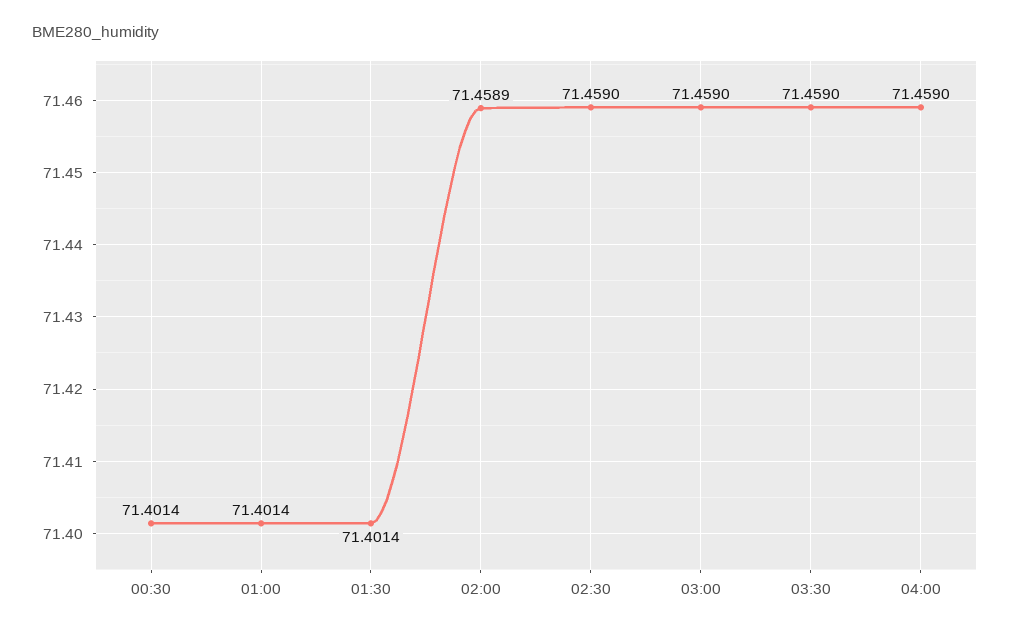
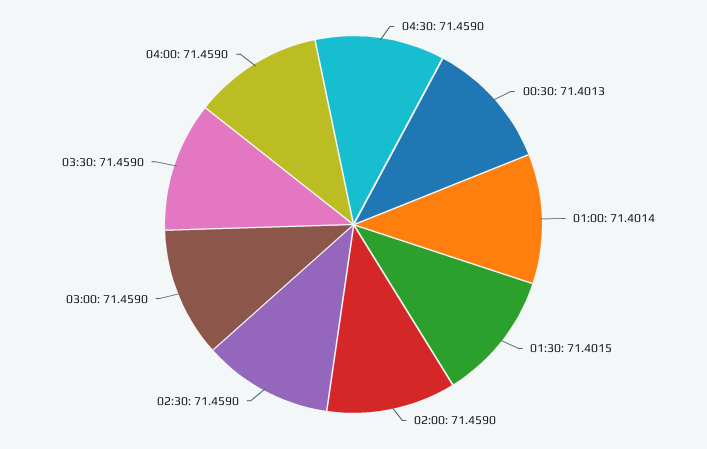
00:30: 71.4014 -> 71.4013
01:30: 71.4014 -> 71.4015
02:00: 71.4589 -> 71.459
04:30: none -> 71.459

